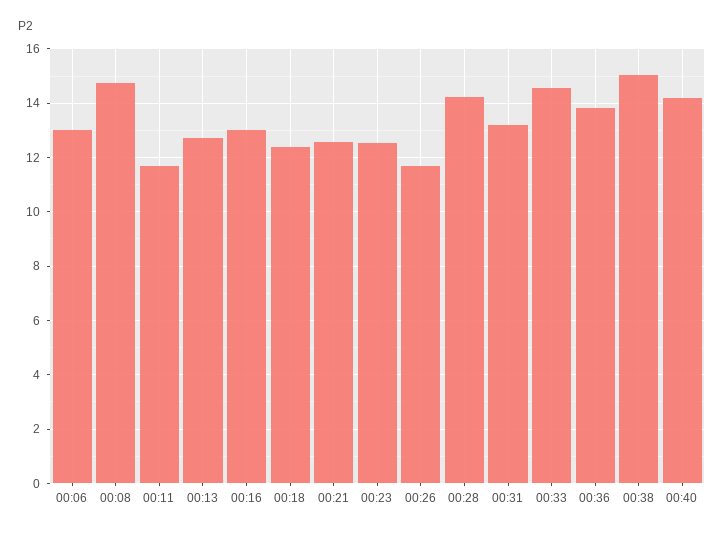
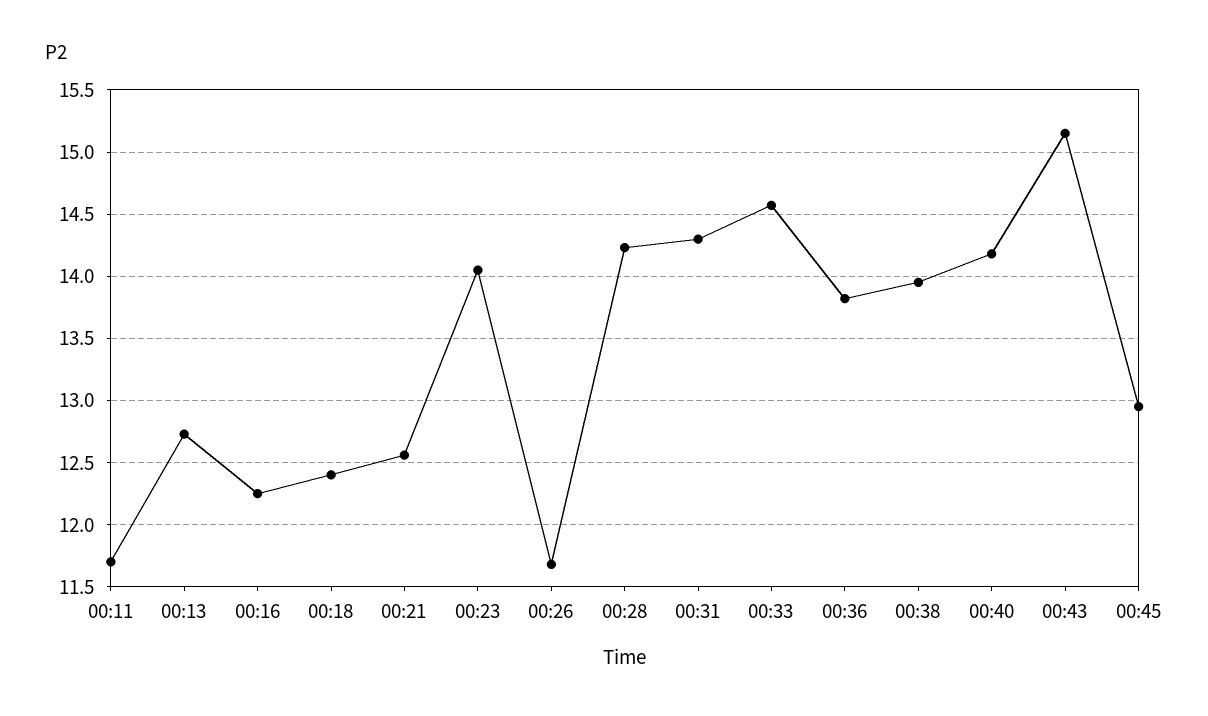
00:06: 13 -> none
00:08: 14.75 -> none
00:16: 13 -> 12.25
00:23: 12.5 -> 14.05
00:31: 13.25 -> 14.3
00:38: 15 -> 13.95
00:43: none -> 15.15
00:45: none -> 12.95

